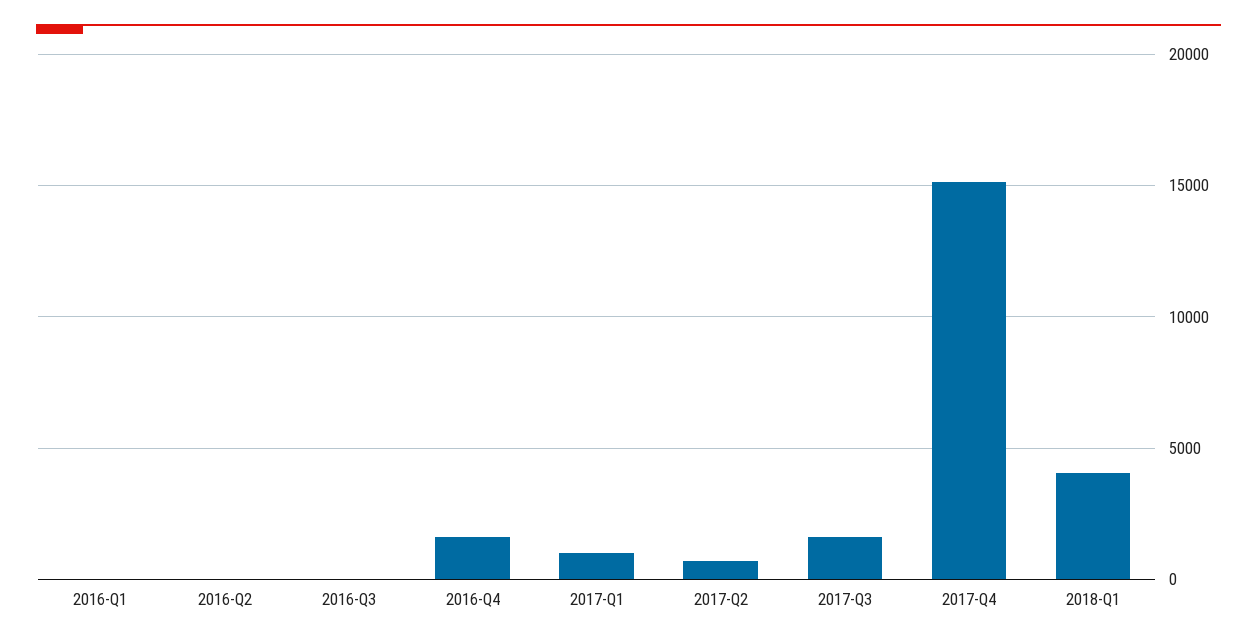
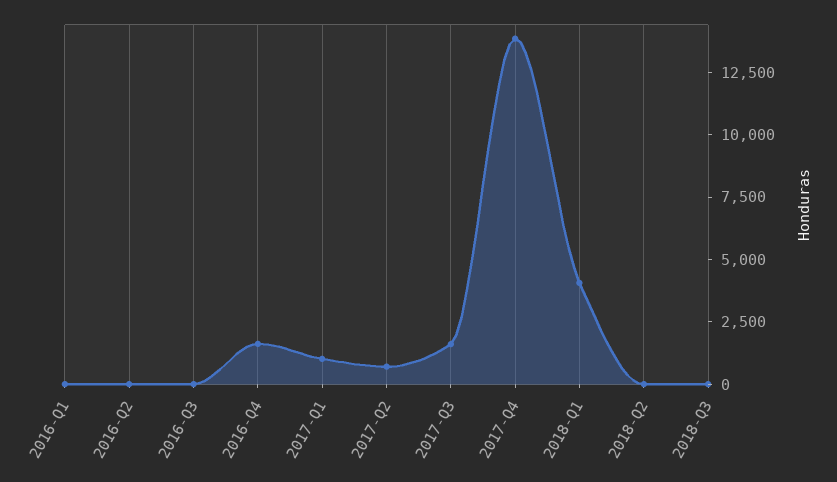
2017-Q4: 15000 -> 14000
2018-Q2: none -> 0
2018-Q3: none -> 0

